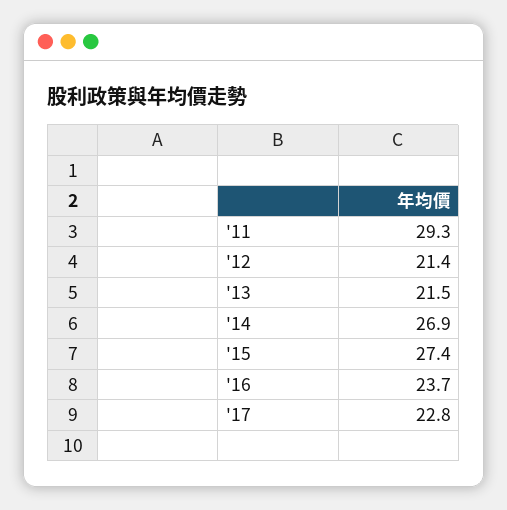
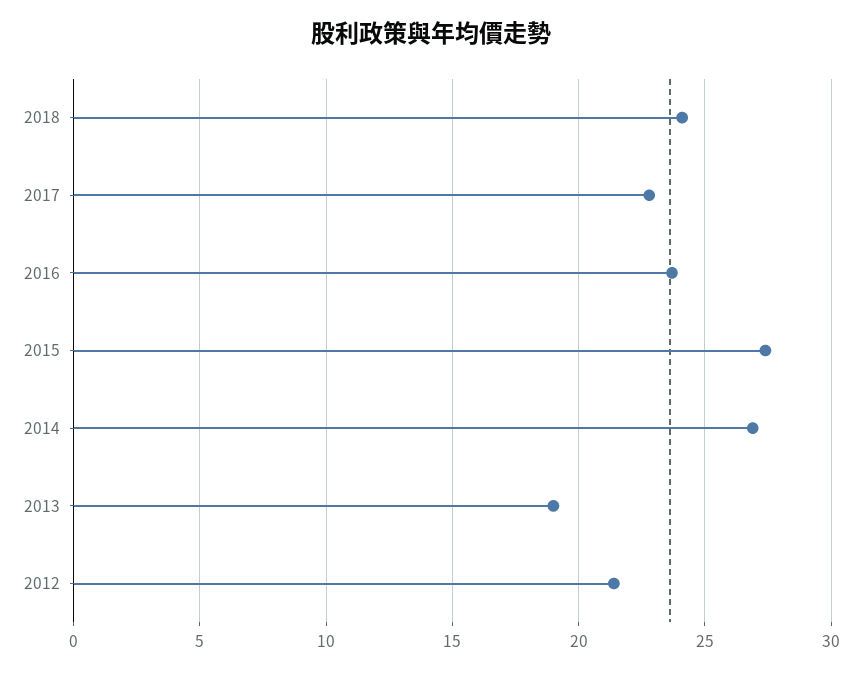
'11: 29.3 -> none
'13: 21.5 -> 19
2018: none -> 24

